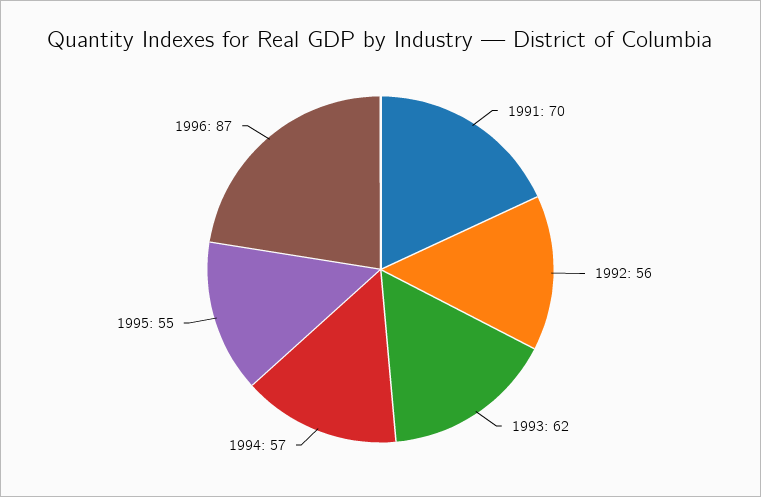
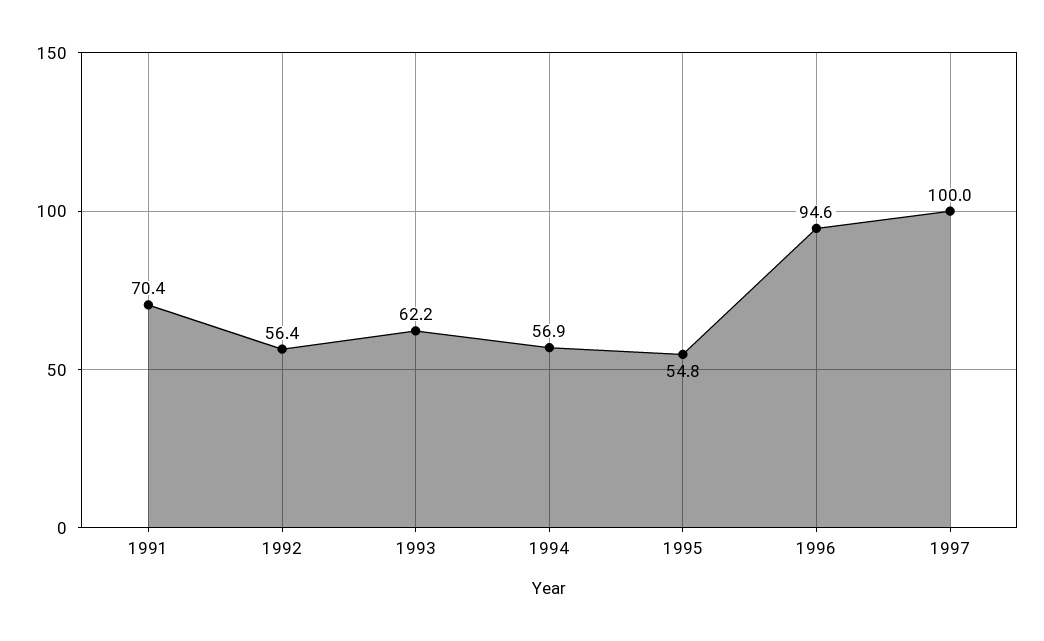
1996: 87 -> 94.6
1997: none -> 100

